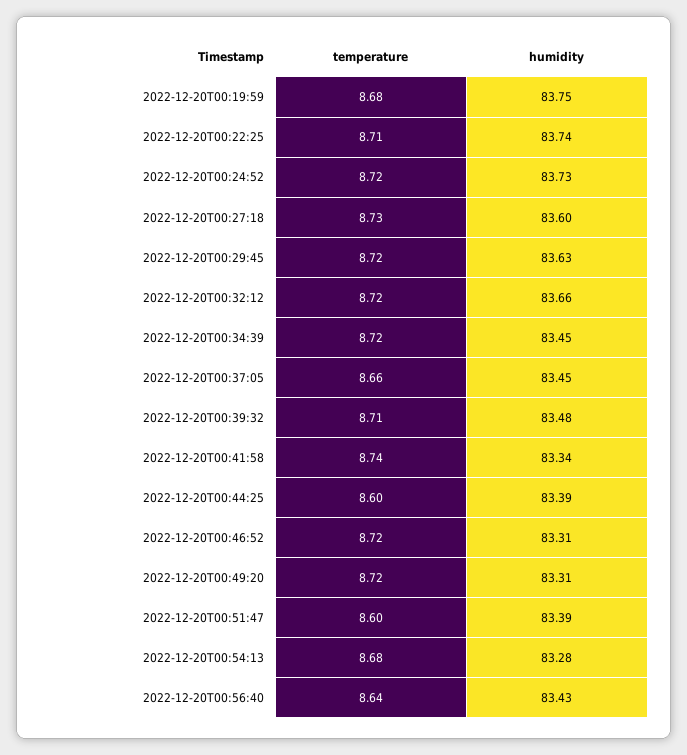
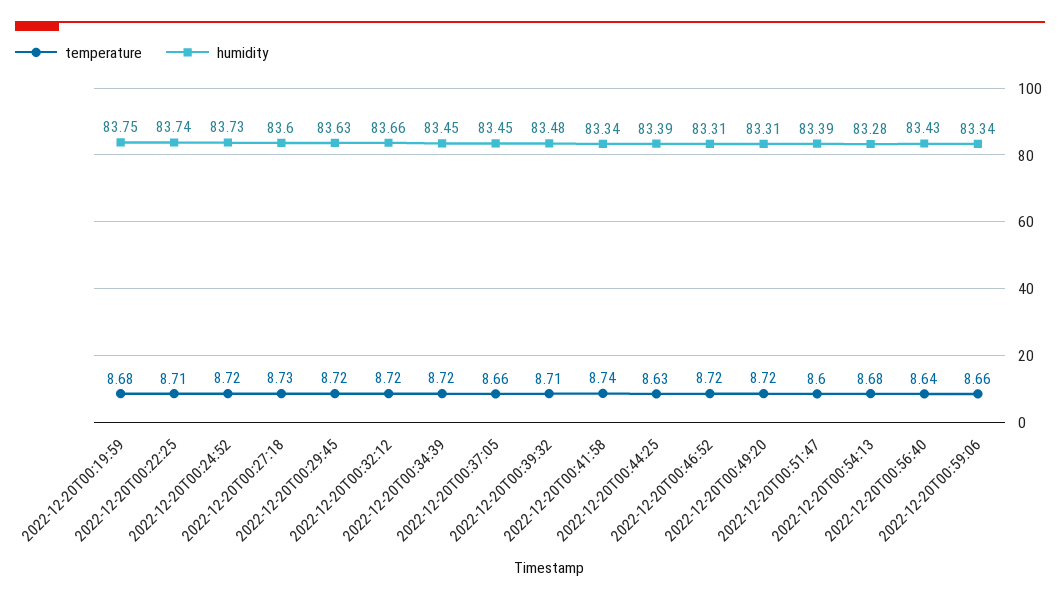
temperature, 2022-12-20T00:44:25: 8.6 -> 8.63
temperature, 2022-12-20T00:59:06: none -> 8.66
humidity, 2022-12-20T00:59:06: none -> 83.34

